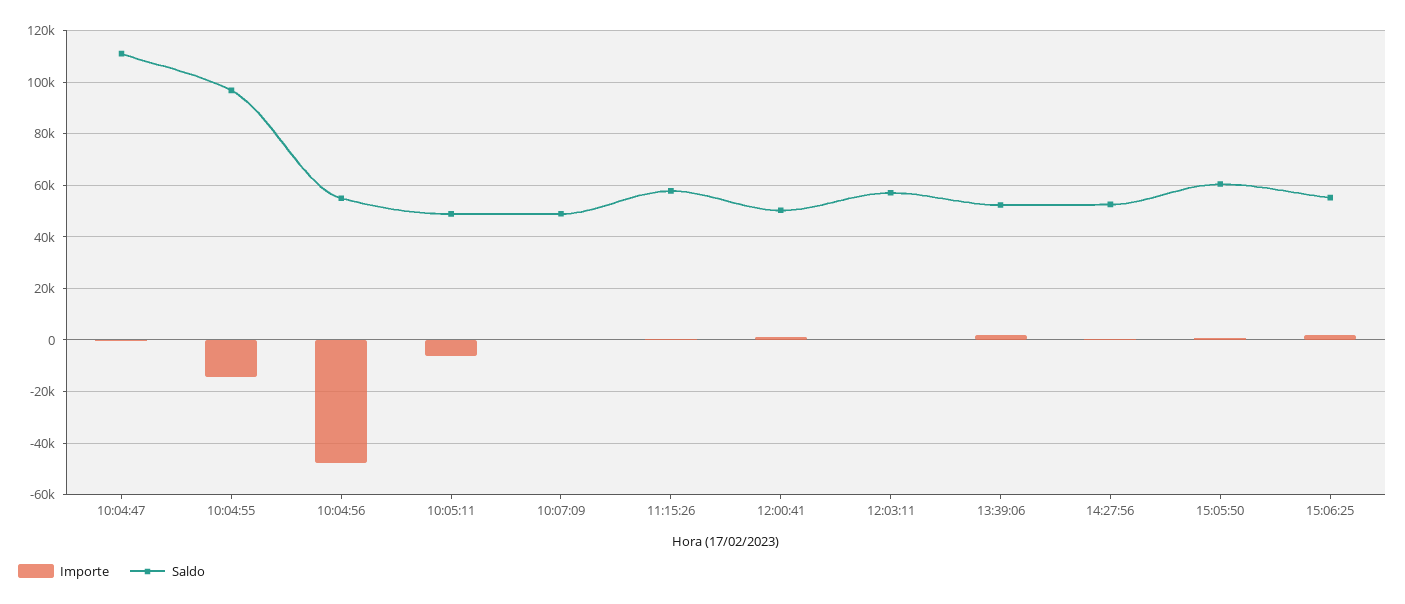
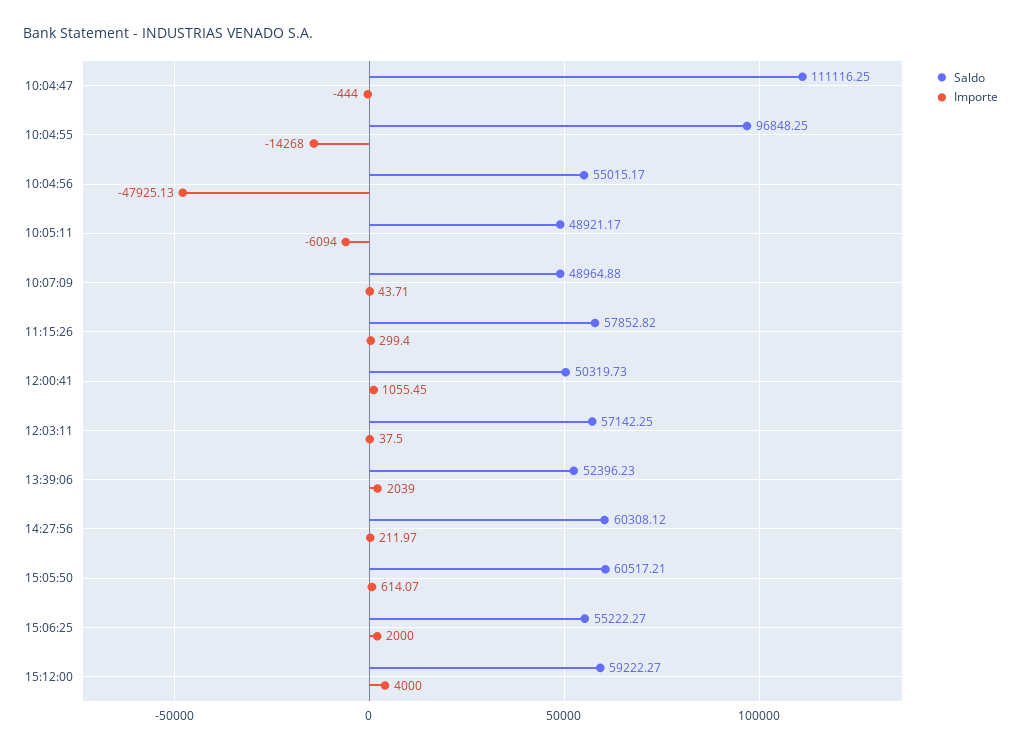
Saldo, 14:27:56: 52500 -> 60308.12
Saldo, 15:12:00: none -> 59222.27
Importe, 15:12:00: none -> 4000

